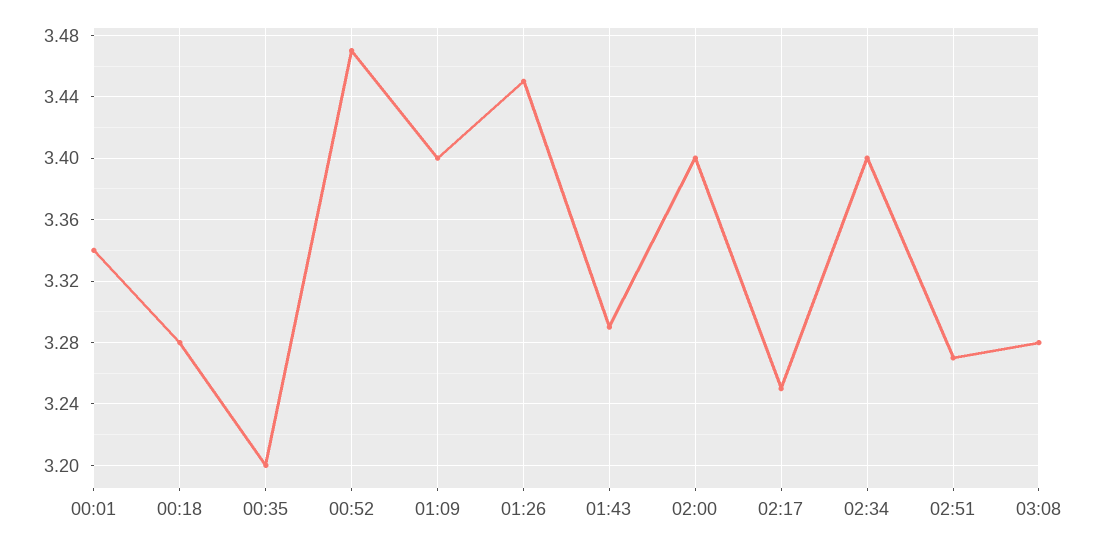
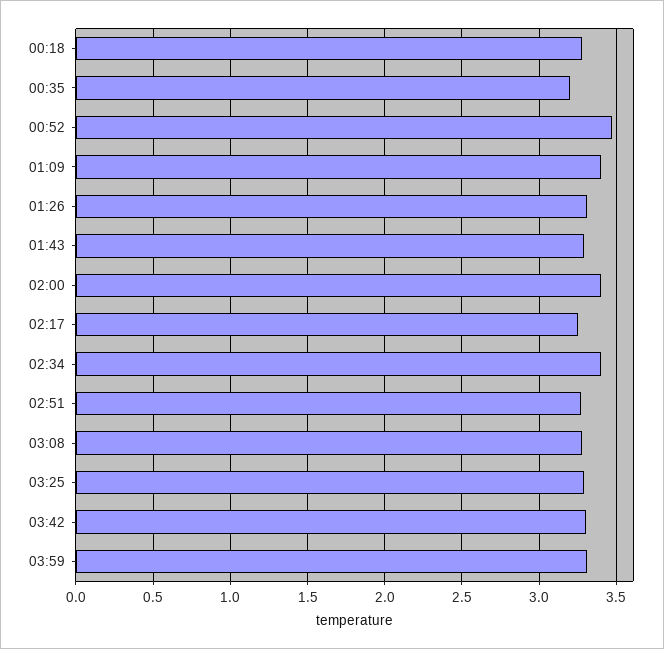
00:01: 3.34 -> none
01:26: 3.45 -> 3.3
03:25: none -> 3.3
03:42: none -> 3.3
03:59: none -> 3.3

